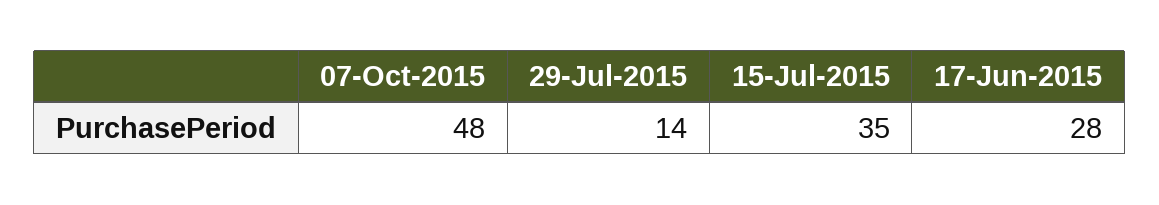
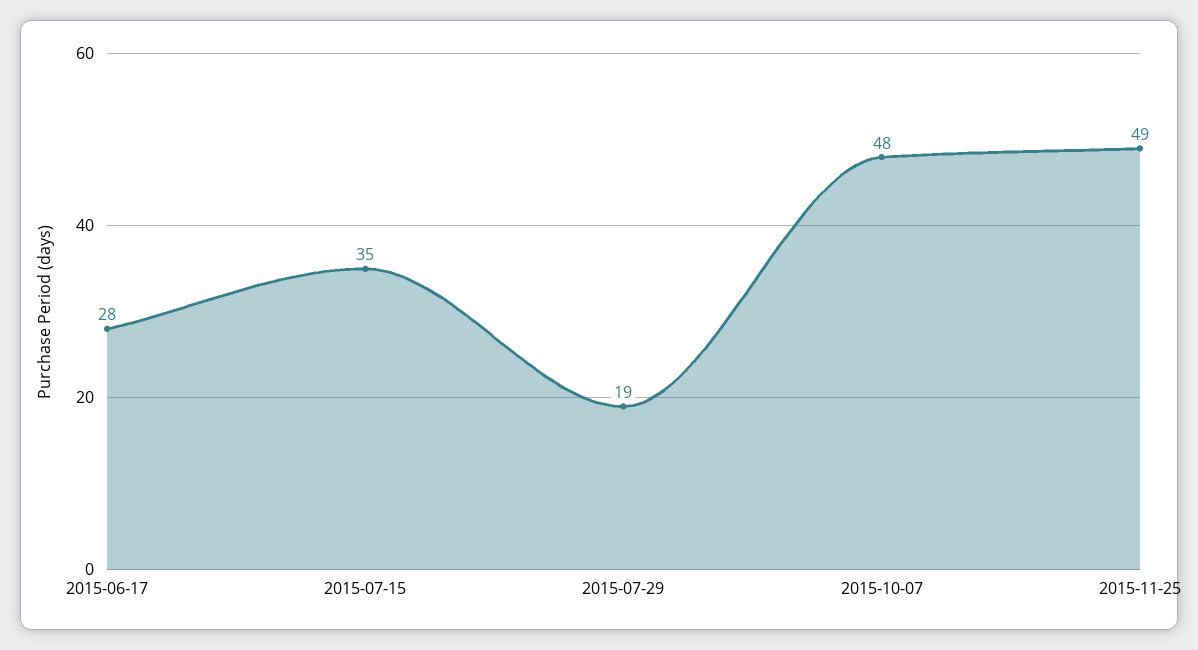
29-Jul-2015: 14 -> 19
2015-11-25: none -> 49

